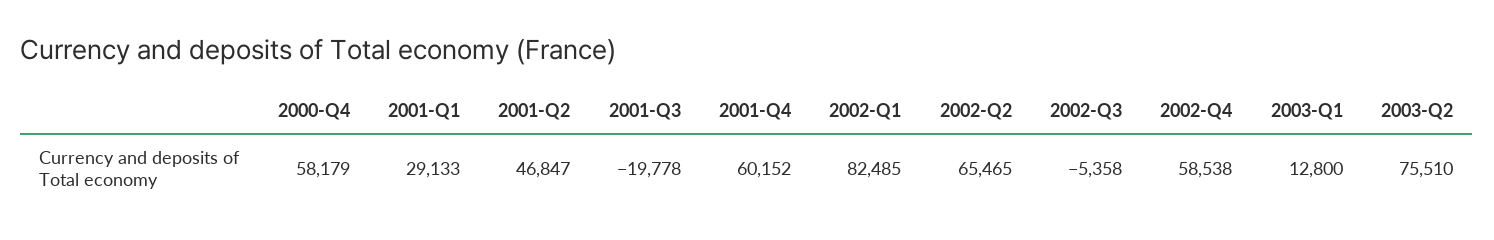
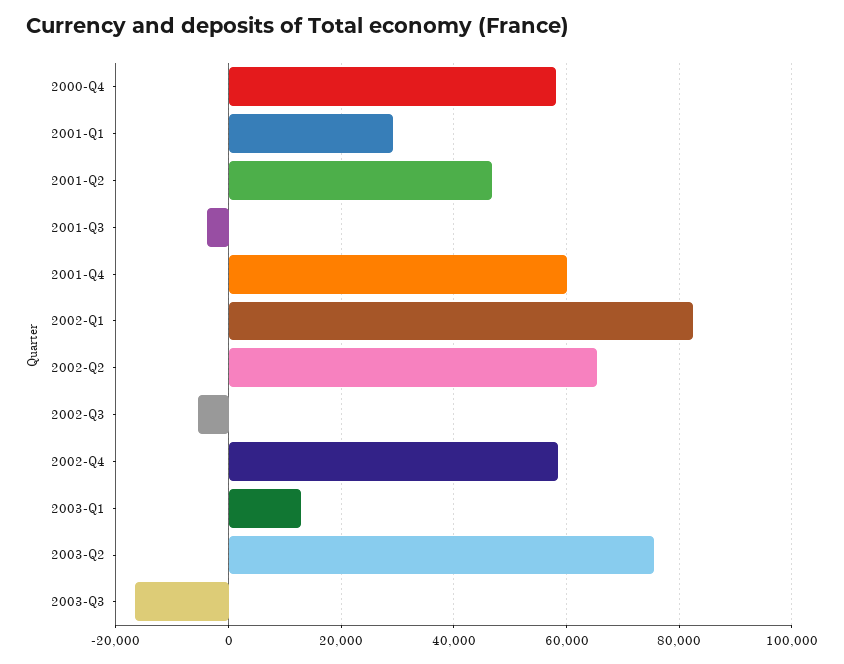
2001-Q3: -19778 -> -4000
2003-Q3: none -> -16000

